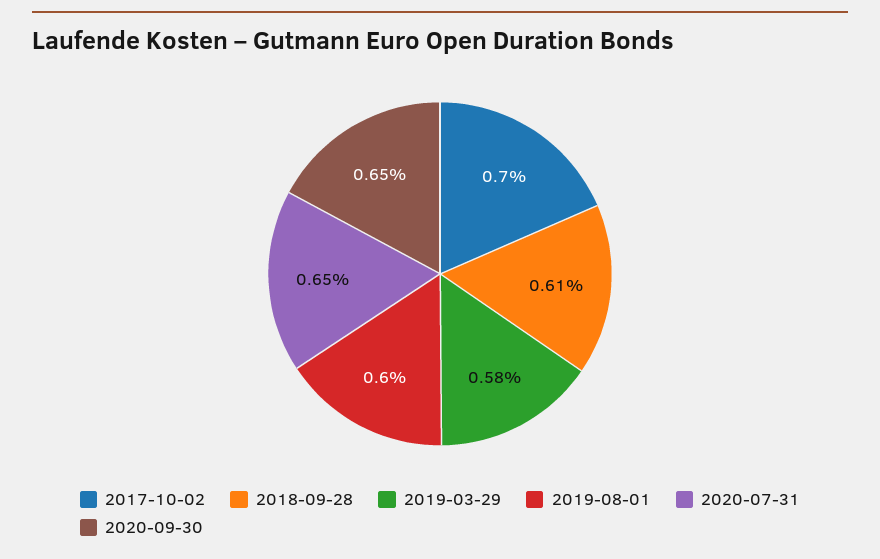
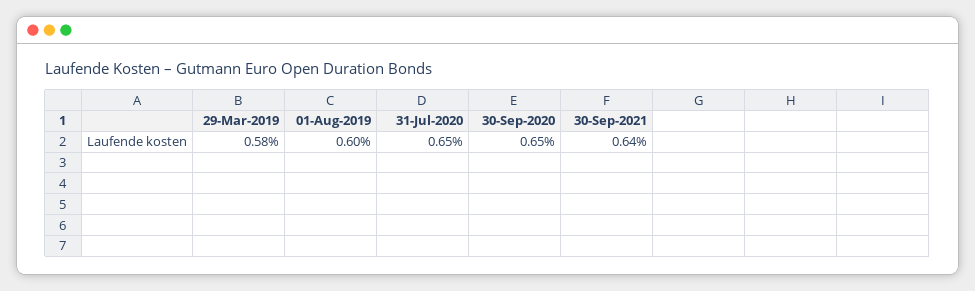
2017-10-02: 0.7 -> none
2018-09-28: 0.61 -> none
30-Sep-2021: none -> 0.64

